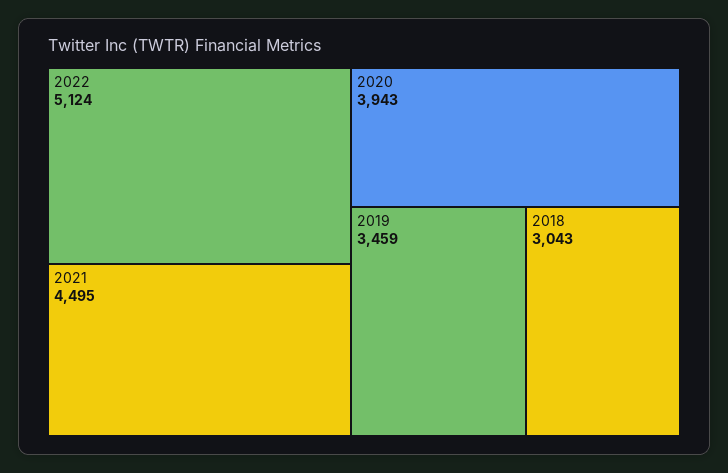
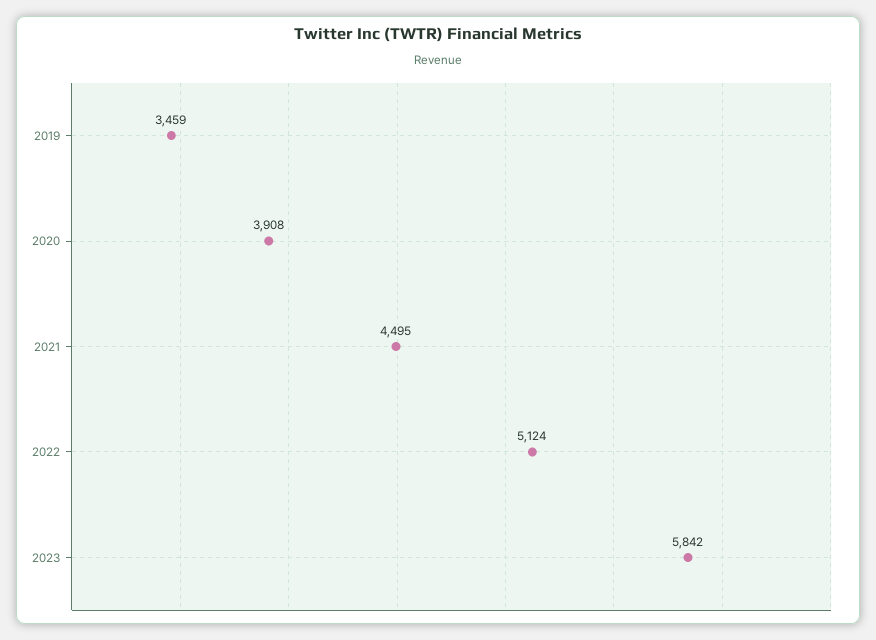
2020: 3943 -> 3908
2018: 3043 -> none
2023: none -> 5842

